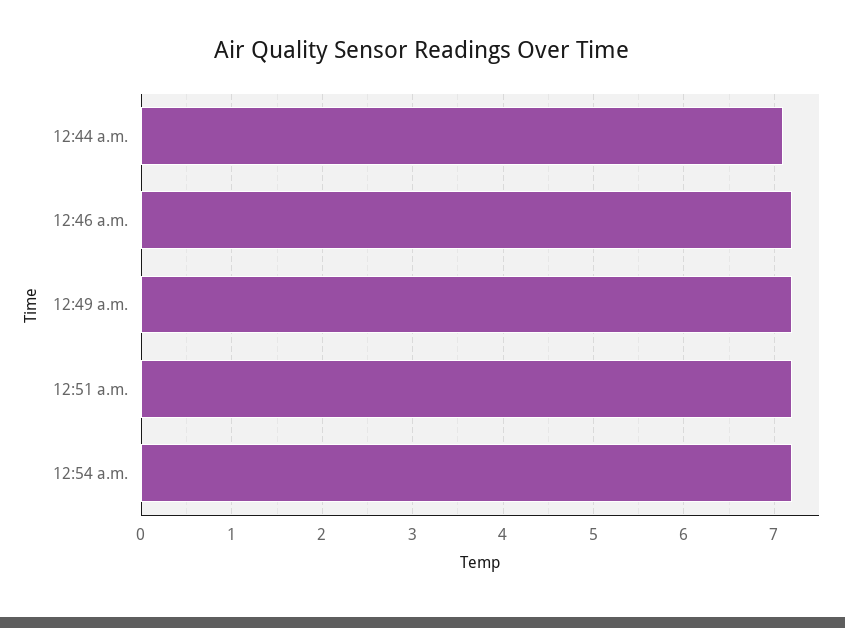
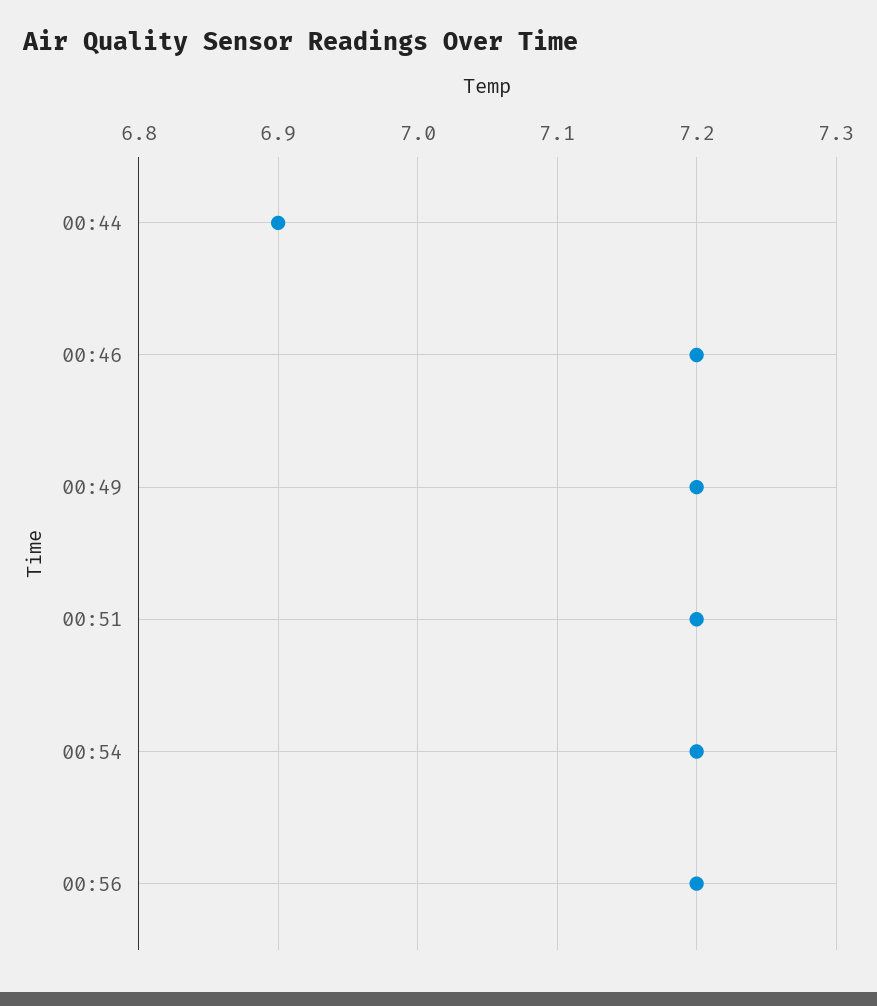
12:44 a.m.: 7.1 -> 6.9
00:56: none -> 7.2

